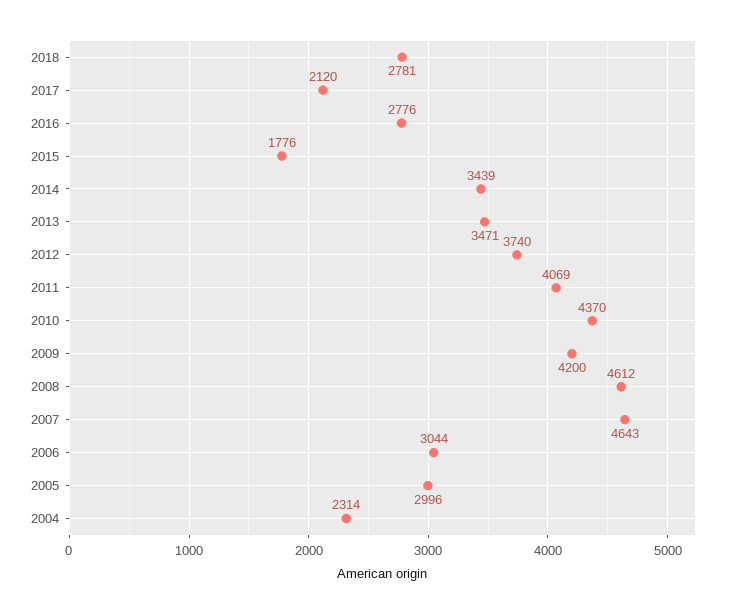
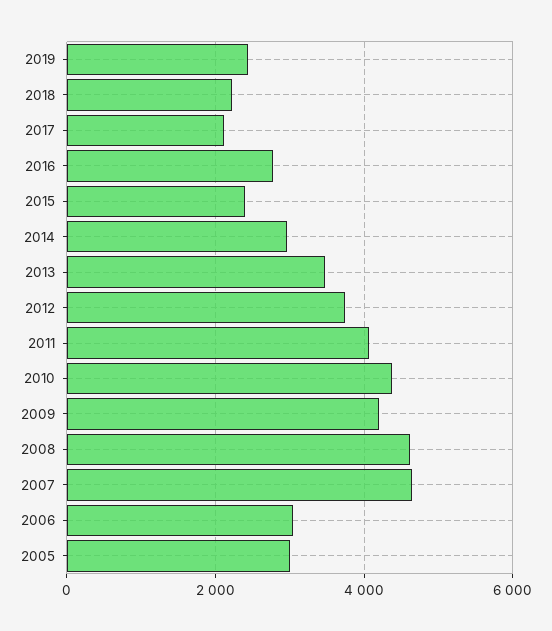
2018: 2781 -> 2200
2015: 1776 -> 2400
2014: 3439 -> 3000
2004: 2314 -> none
2019: none -> 2400

